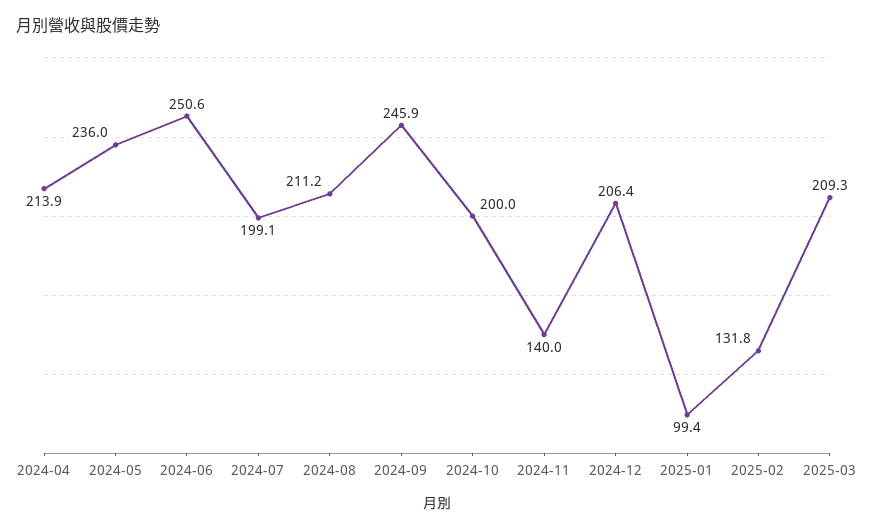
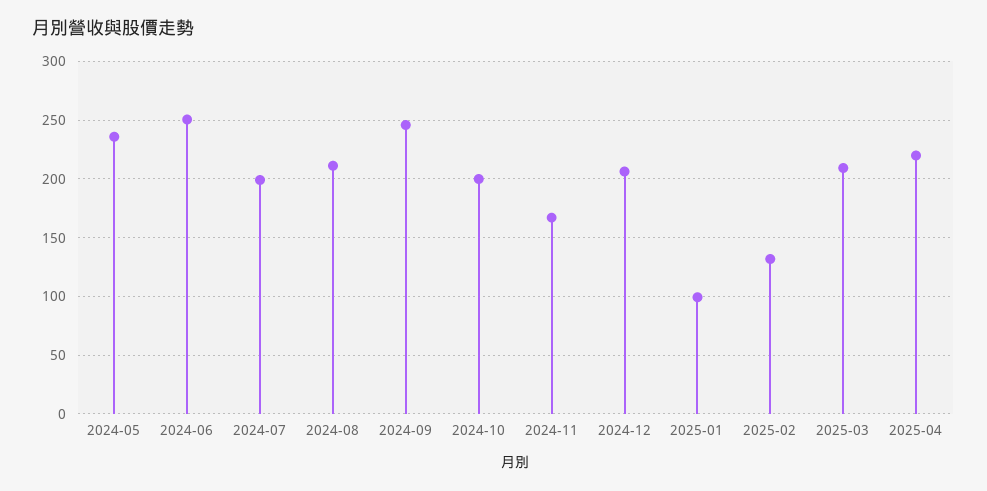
2024-04: 213.9 -> none
2024-11: 140 -> 170
2025-04: none -> 220

